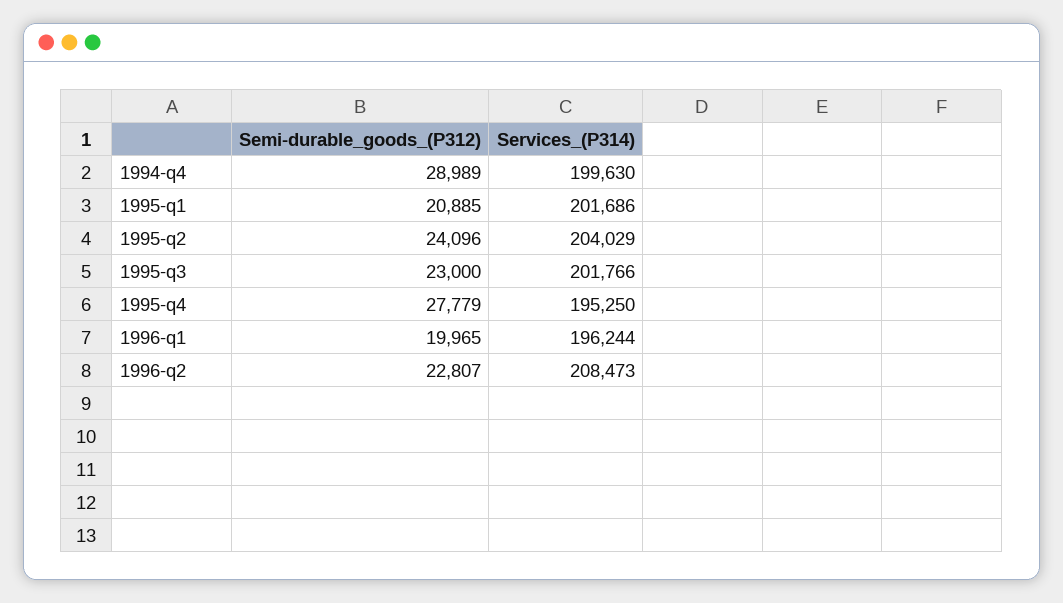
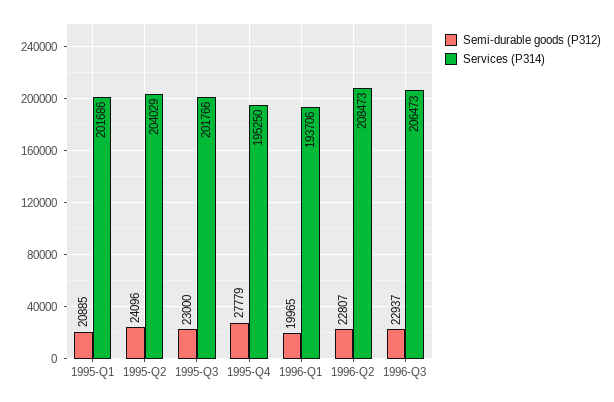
Semi-durable_goods_(P312), 1994-q4: 28989 -> none
Services_(P314), 1994-q4: 199630 -> none
Services_(P314), 1996-q1: 196244 -> 193706
Semi-durable_goods_(P312), 1996-Q3: none -> 22937
Services_(P314), 1996-Q3: none -> 206473

